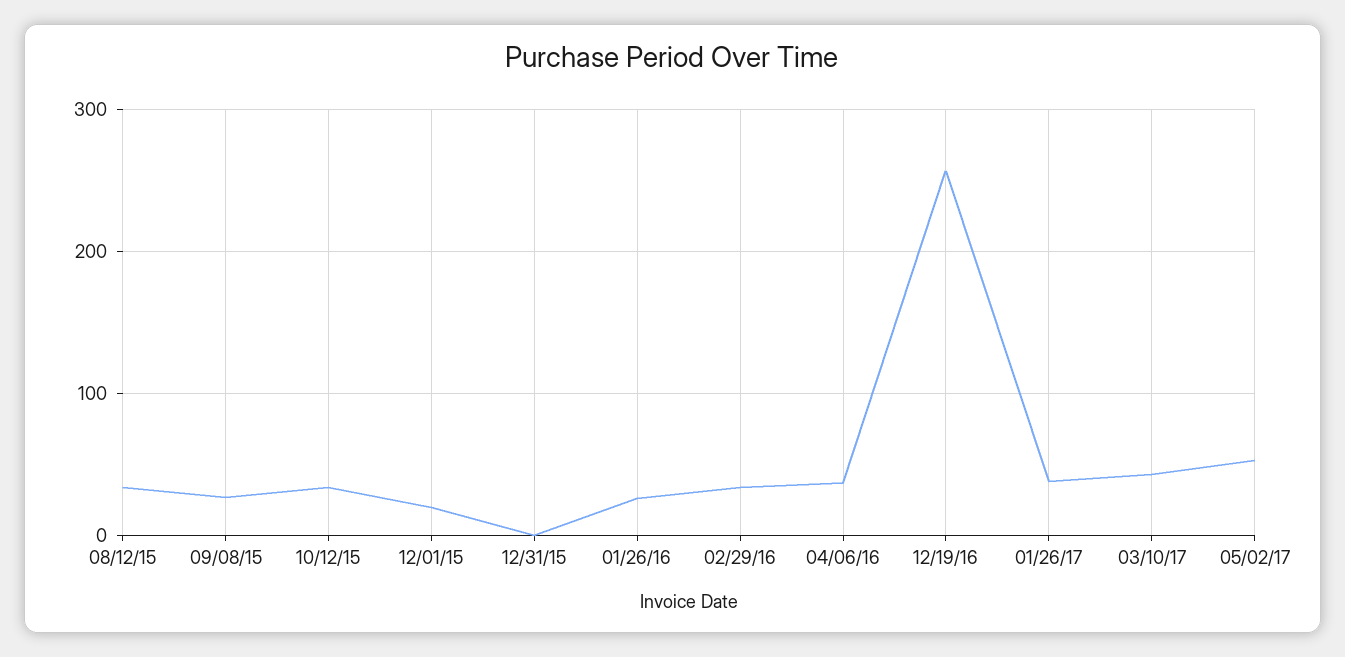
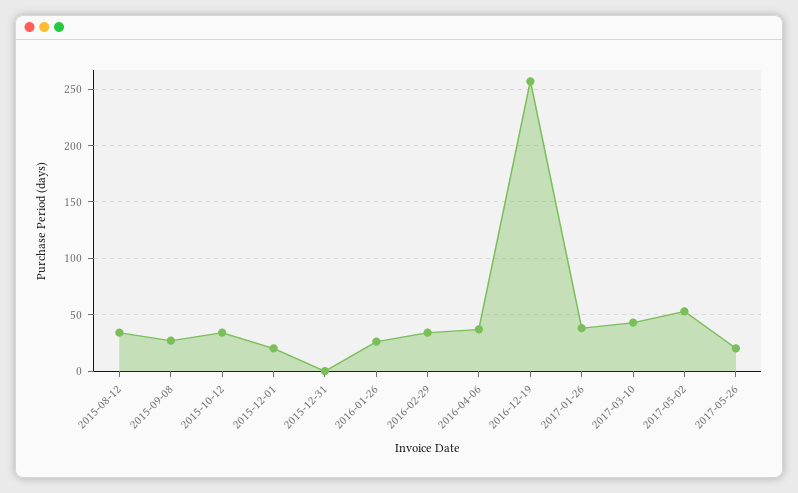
2017-05-26: none -> 20

